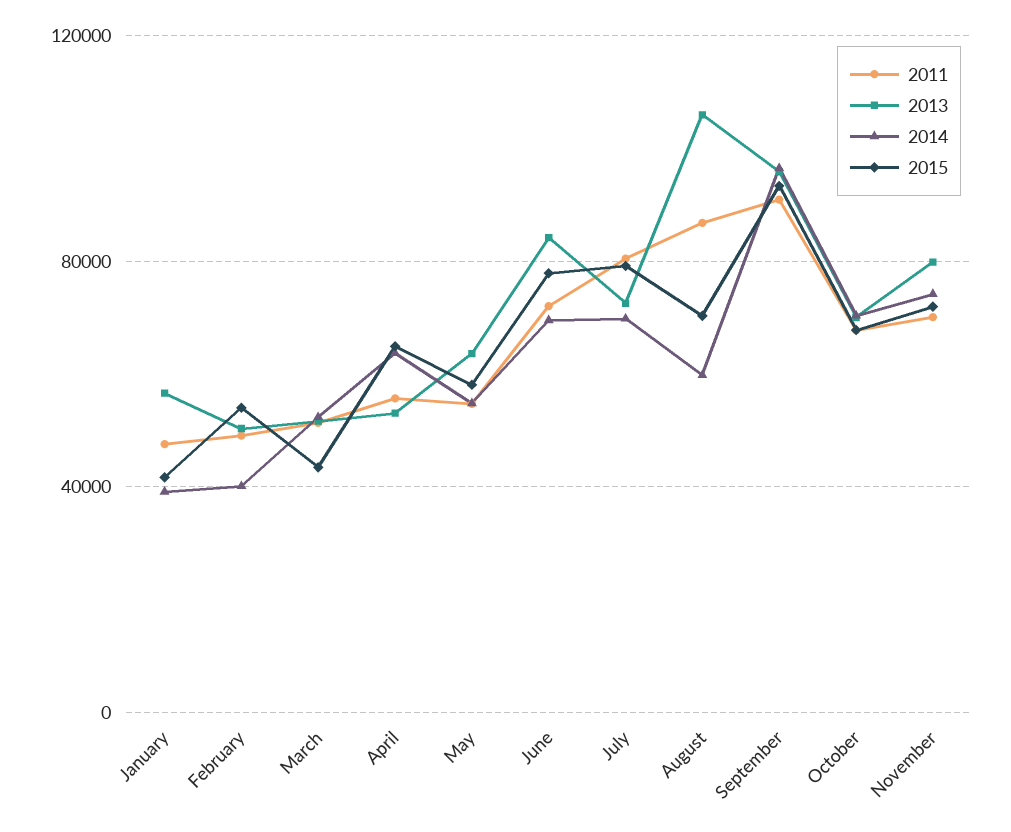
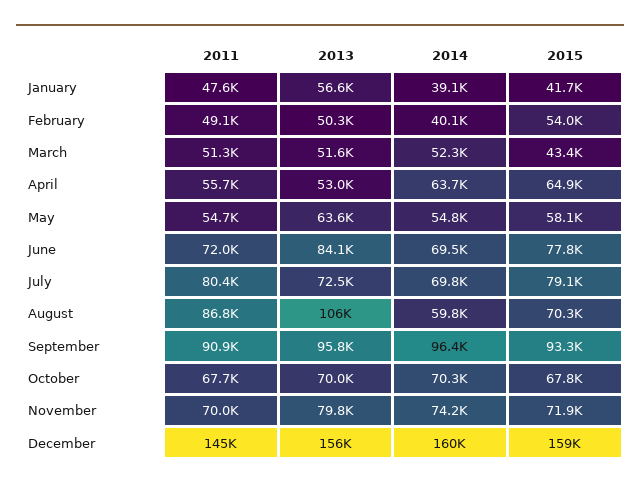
2011, December: none -> 145000
2013, December: none -> 156000
2014, December: none -> 160000
2015, December: none -> 159000

